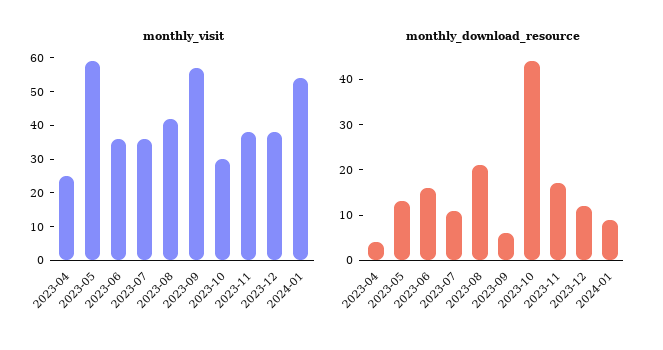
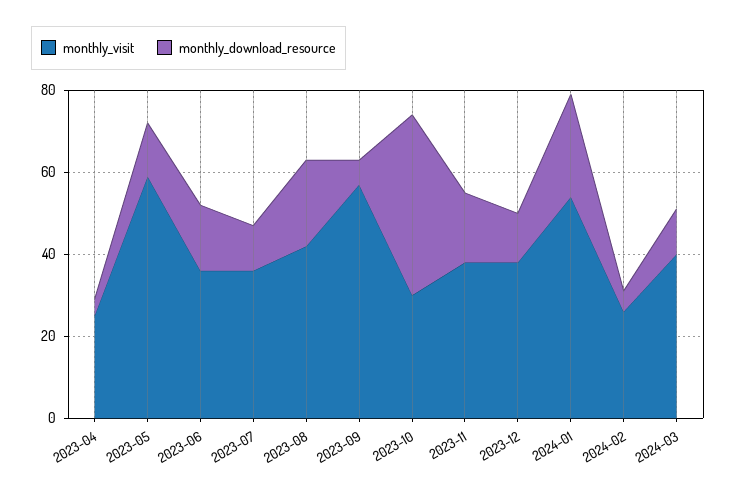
monthly_download_resource, 2024-01: 10 -> 25
monthly_visit, 2024-02: none -> 25
monthly_download_resource, 2024-02: none -> 5
monthly_visit, 2024-03: none -> 40
monthly_download_resource, 2024-03: none -> 10

